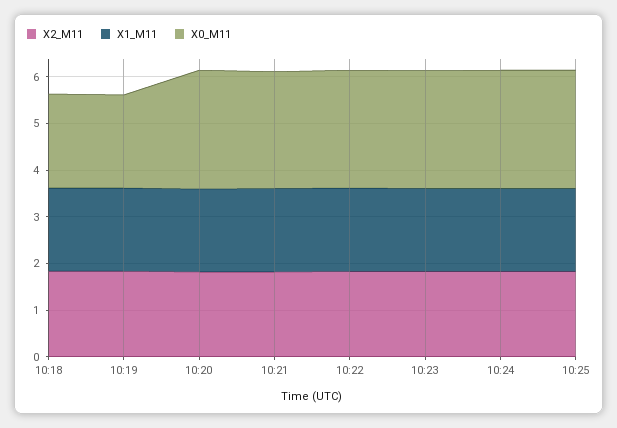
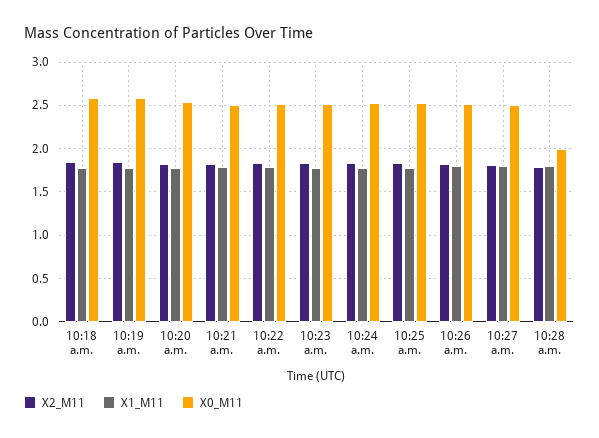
X0_M11, 10:18: 2 -> 2.6
X0_M11, 10:19: 2 -> 2.6
X2_M11, 10:26 a.m.: none -> 1.8
X1_M11, 10:26 a.m.: none -> 1.8
X0_M11, 10:26 a.m.: none -> 2.5
X2_M11, 10:27 a.m.: none -> 1.8
X1_M11, 10:27 a.m.: none -> 1.8
X0_M11, 10:27 a.m.: none -> 2.5
X2_M11, 10:28 a.m.: none -> 1.8
X1_M11, 10:28 a.m.: none -> 1.8
X0_M11, 10:28 a.m.: none -> 2

